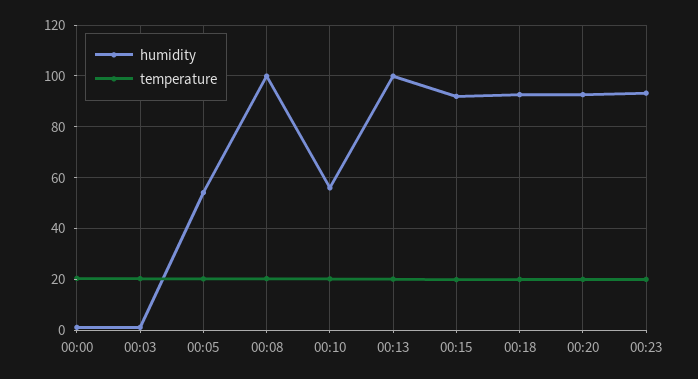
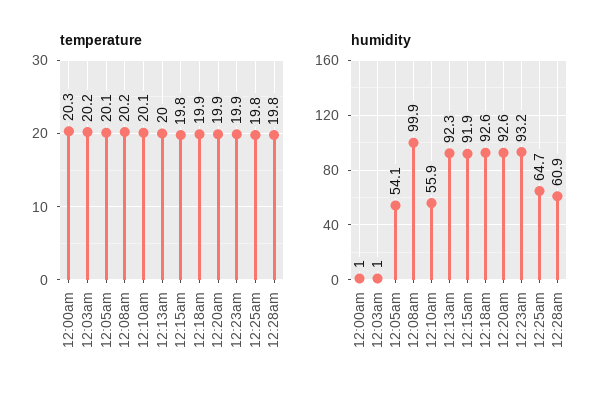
humidity, 00:13: 100 -> 92.3
temperature, 12:25am: none -> 19.8
temperature, 12:28am: none -> 19.8
humidity, 12:25am: none -> 64.7
humidity, 12:28am: none -> 60.9

